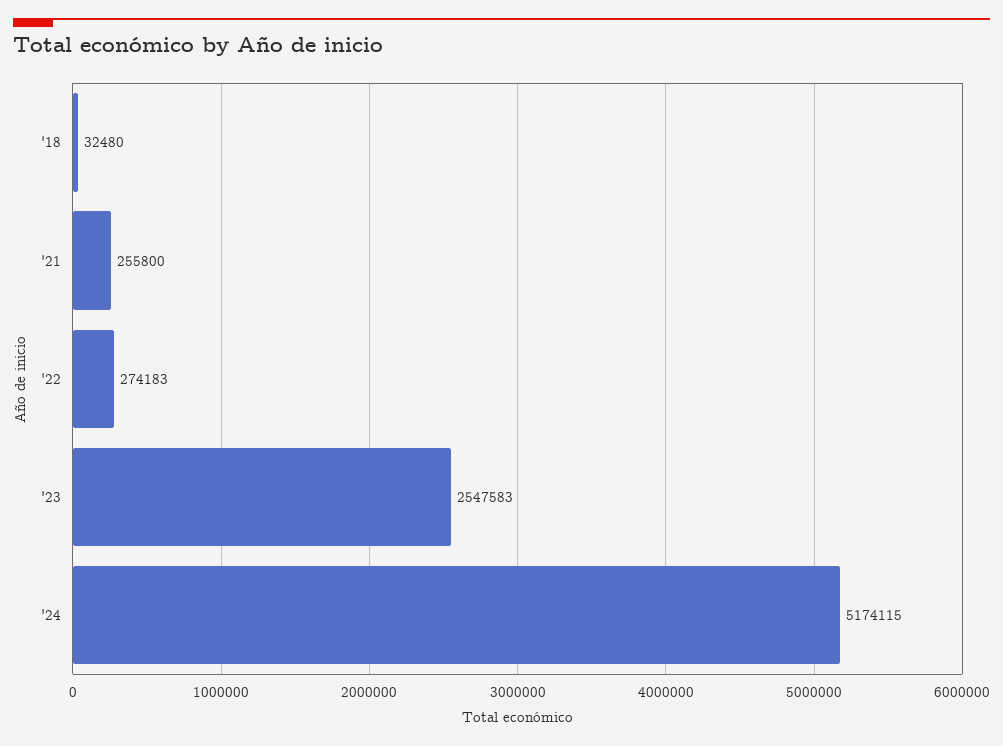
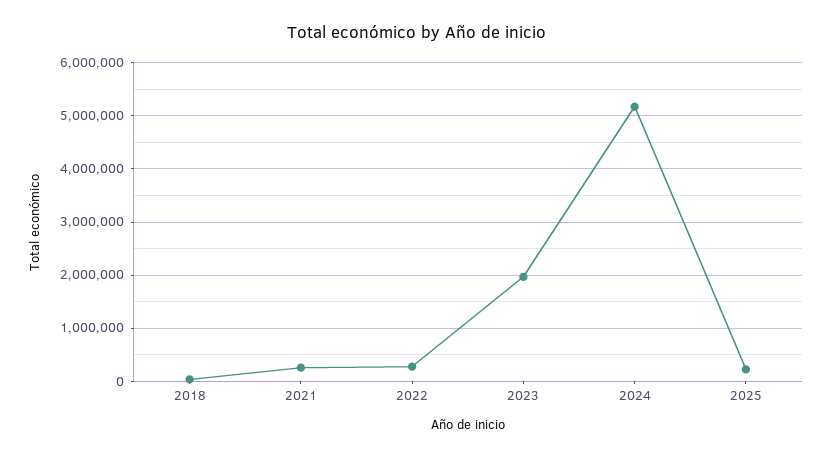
'23: 2547583 -> 2000000
2025: none -> 200000

